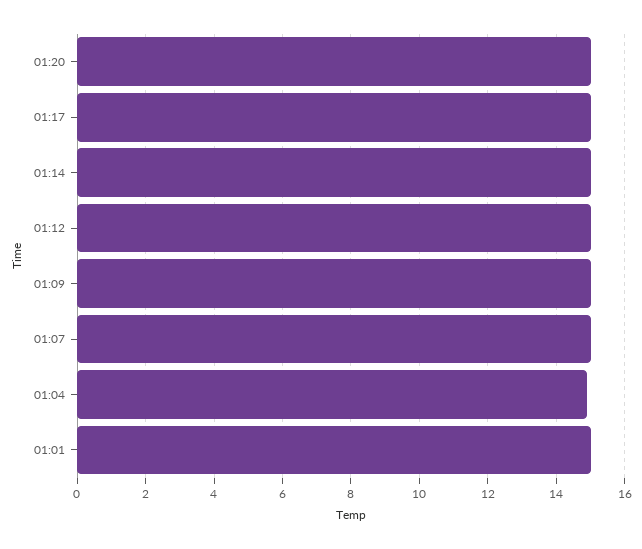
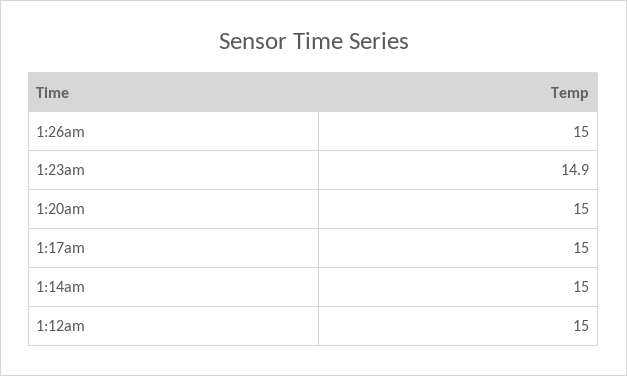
01:09: 15 -> none
01:07: 15 -> none
01:04: 15 -> none
01:01: 15 -> none
1:26am: none -> 15
1:23am: none -> 14.9

